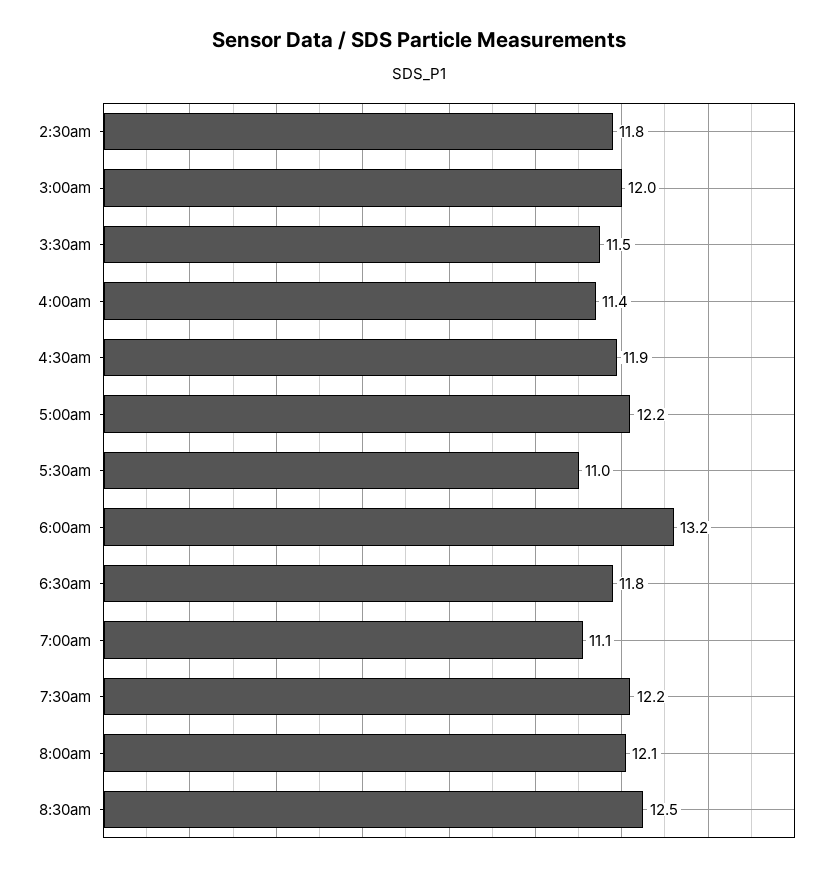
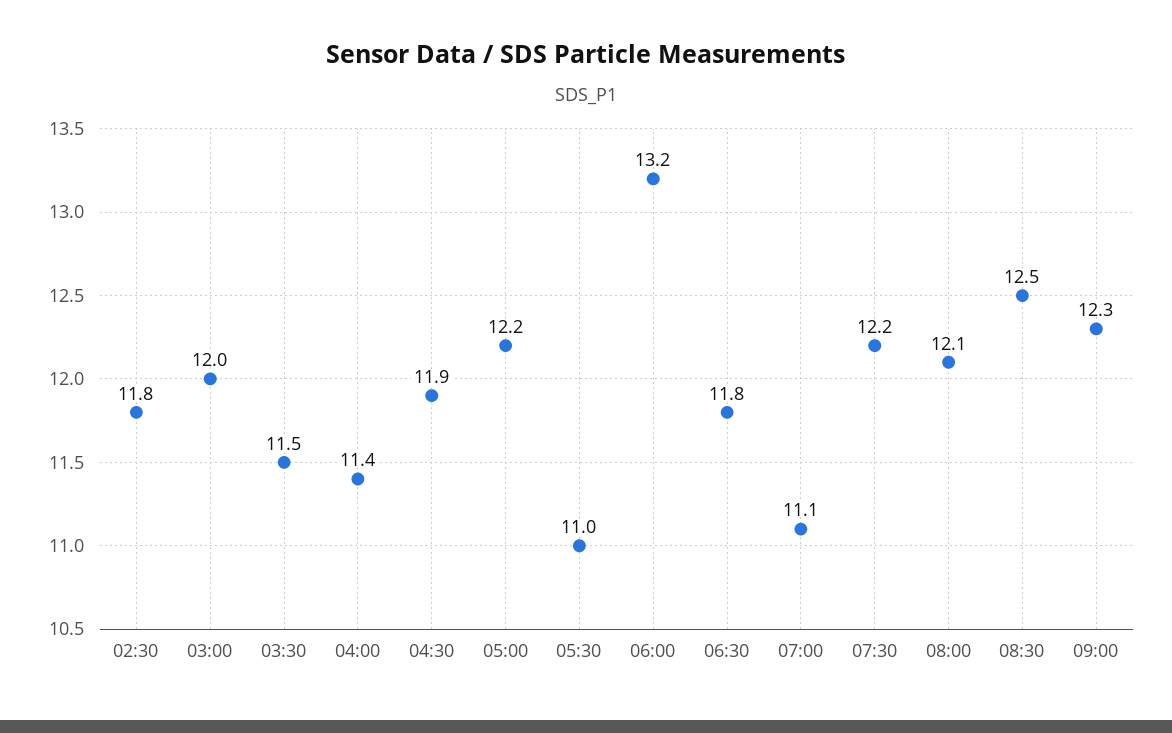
09:00: none -> 12.3

